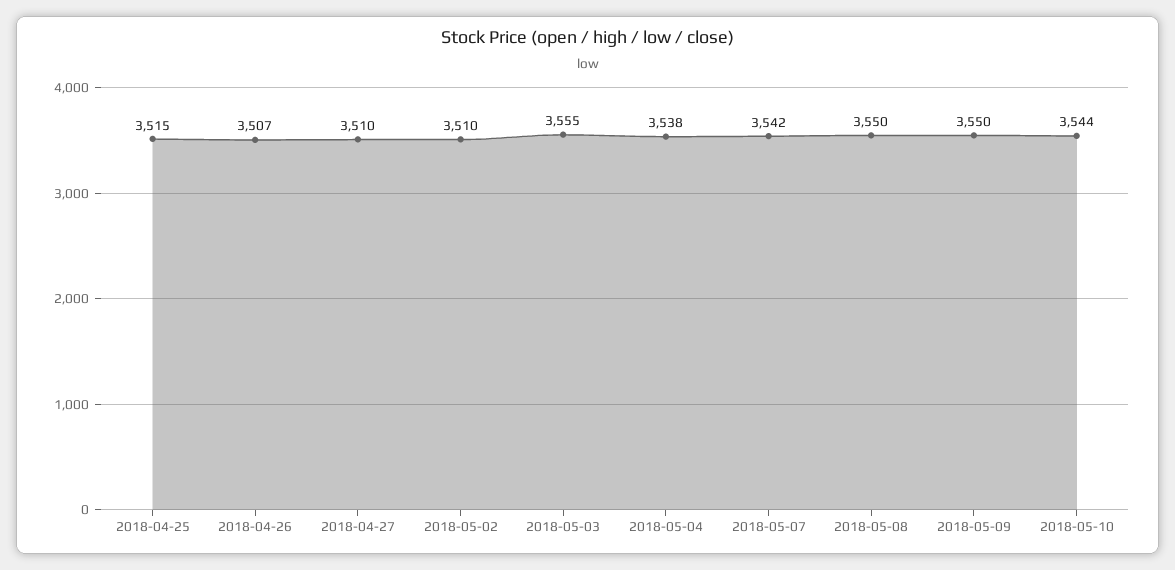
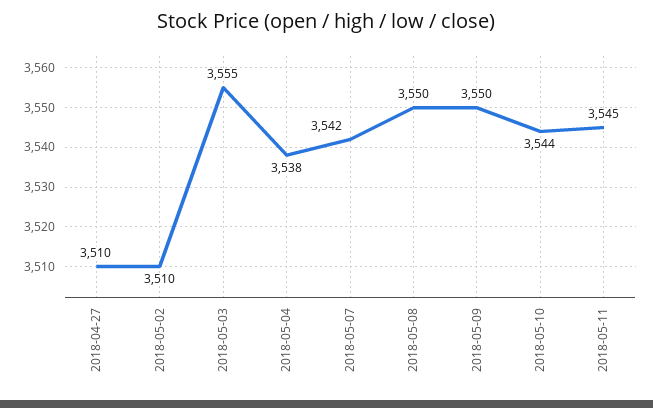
2018-04-25: 3515 -> none
2018-04-26: 3507 -> none
2018-05-11: none -> 3545

